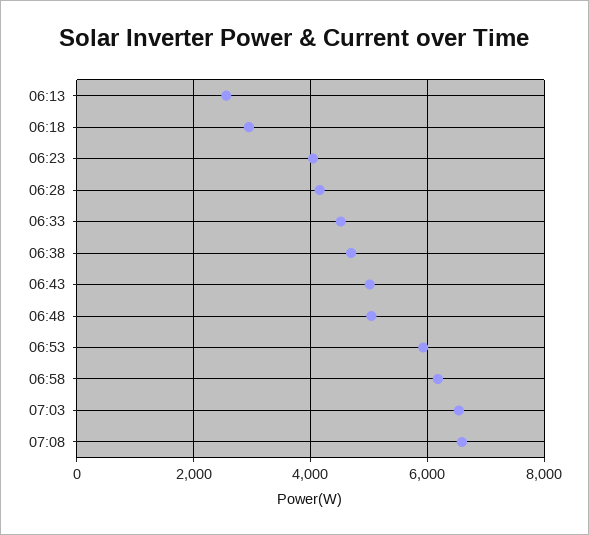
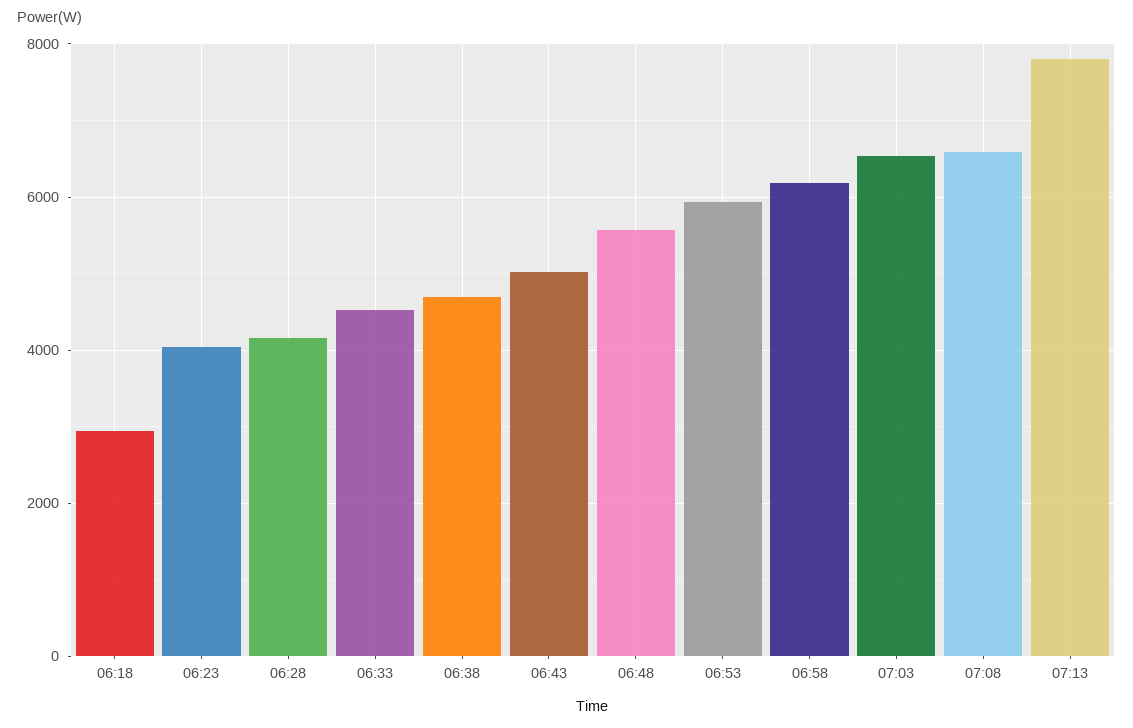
06:13: 2600 -> none
06:48: 5000 -> 5600
07:13: none -> 7800

